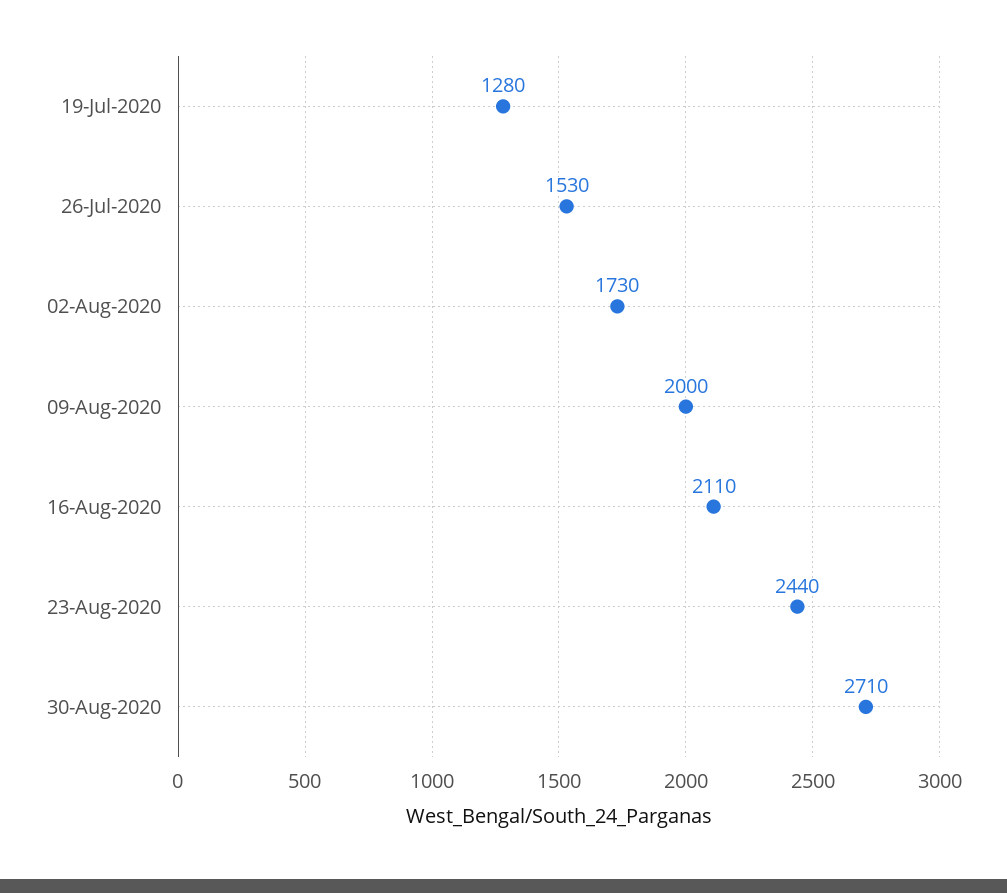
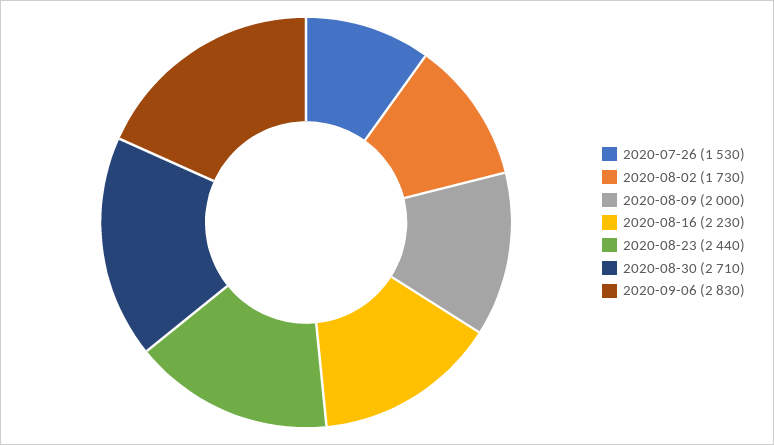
19-Jul-2020: 1280 -> none
16-Aug-2020: 2110 -> 2230
2020-09-06: none -> 2830

